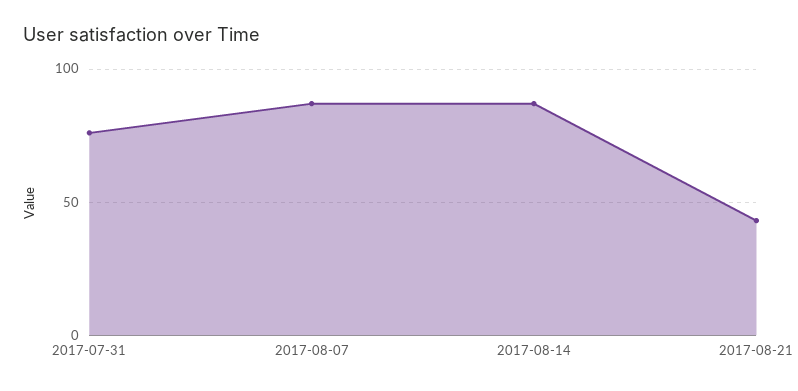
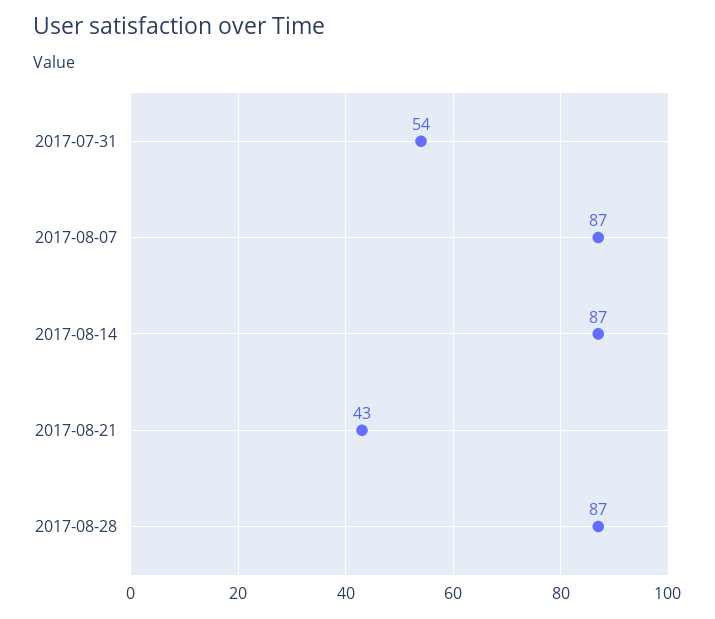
2017-07-31: 75 -> 54
2017-08-28: none -> 87

